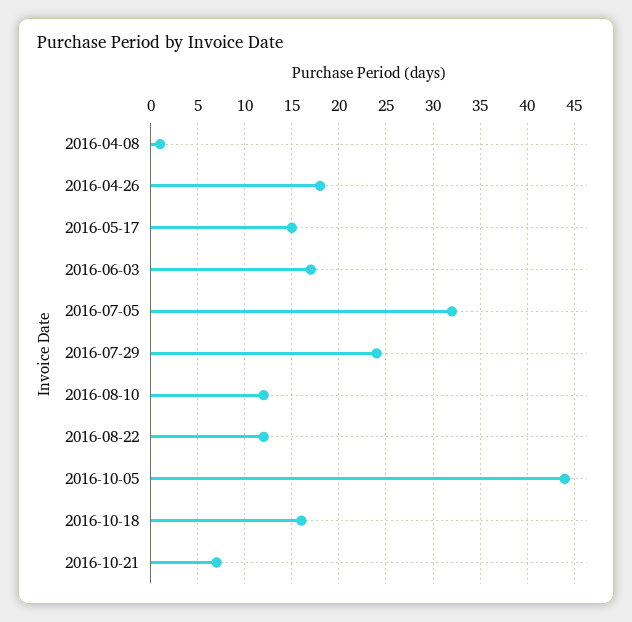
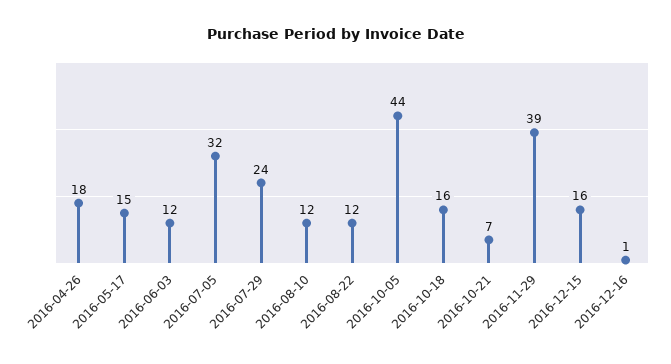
2016-04-08: 1 -> none
2016-06-03: 17 -> 12
2016-11-29: none -> 39
2016-12-15: none -> 16
2016-12-16: none -> 1

